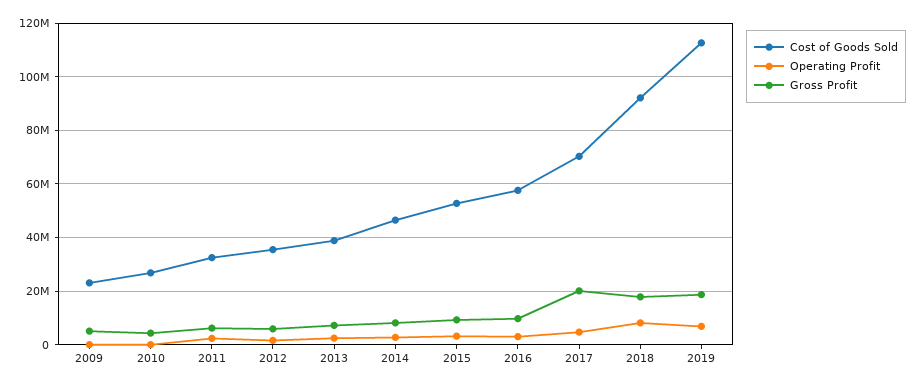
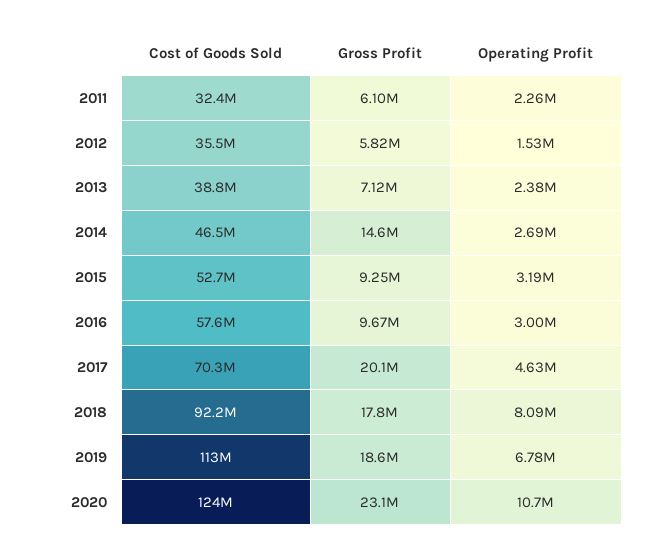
Cost of Goods Sold, 2009: 22500000 -> none
Operating Profit, 2009: 0 -> none
Gross Profit, 2009: 5000000 -> none
Cost of Goods Sold, 2010: 27500000 -> none
Operating Profit, 2010: 0 -> none
Gross Profit, 2010: 5000000 -> none
Gross Profit, 2014: 7500000 -> 14600000
Cost of Goods Sold, 2020: none -> 124000000
Gross Profit, 2020: none -> 23100000
Operating Profit, 2020: none -> 10700000

